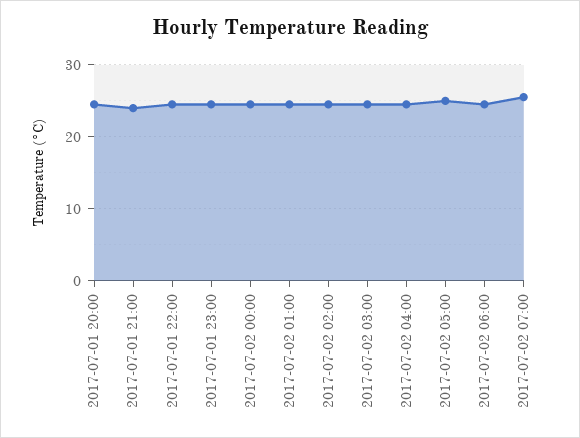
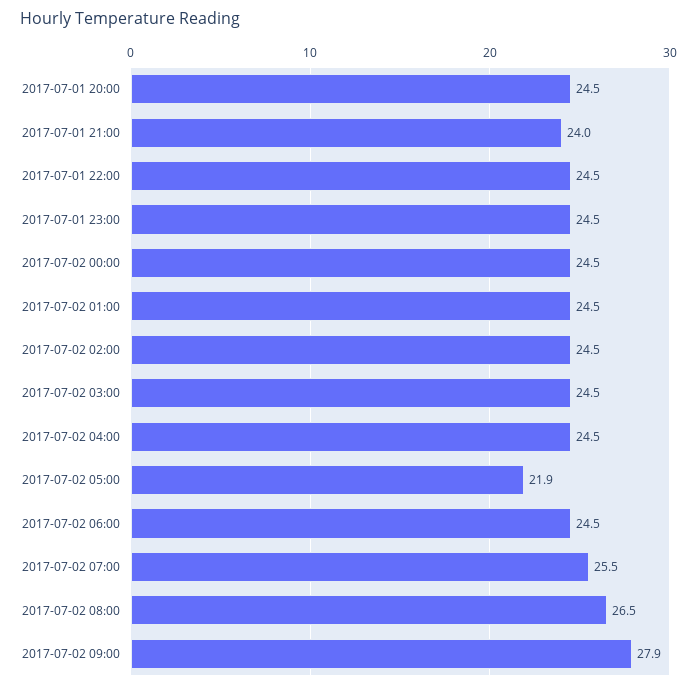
2017-07-02 05:00: 25 -> 21.9
2017-07-02 08:00: none -> 26.5
2017-07-02 09:00: none -> 27.9

